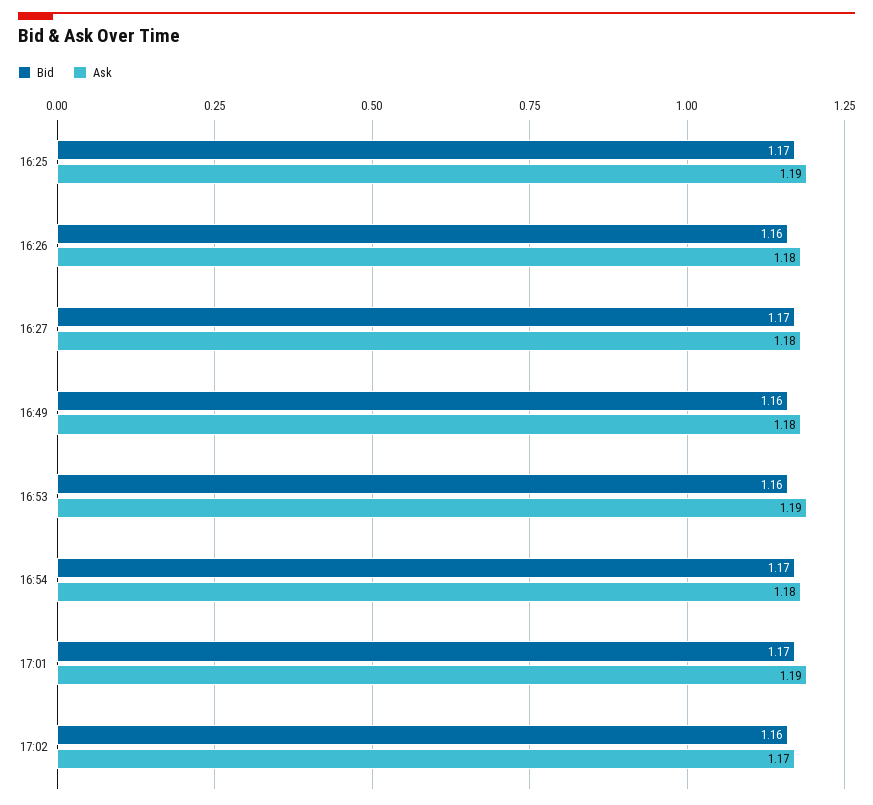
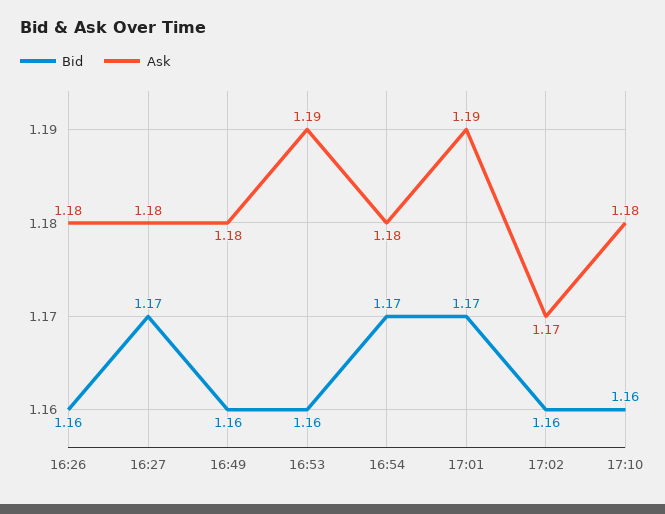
Bid, 16:25: 1.17 -> none
Ask, 16:25: 1.19 -> none
Bid, 17:10: none -> 1.16
Ask, 17:10: none -> 1.18

